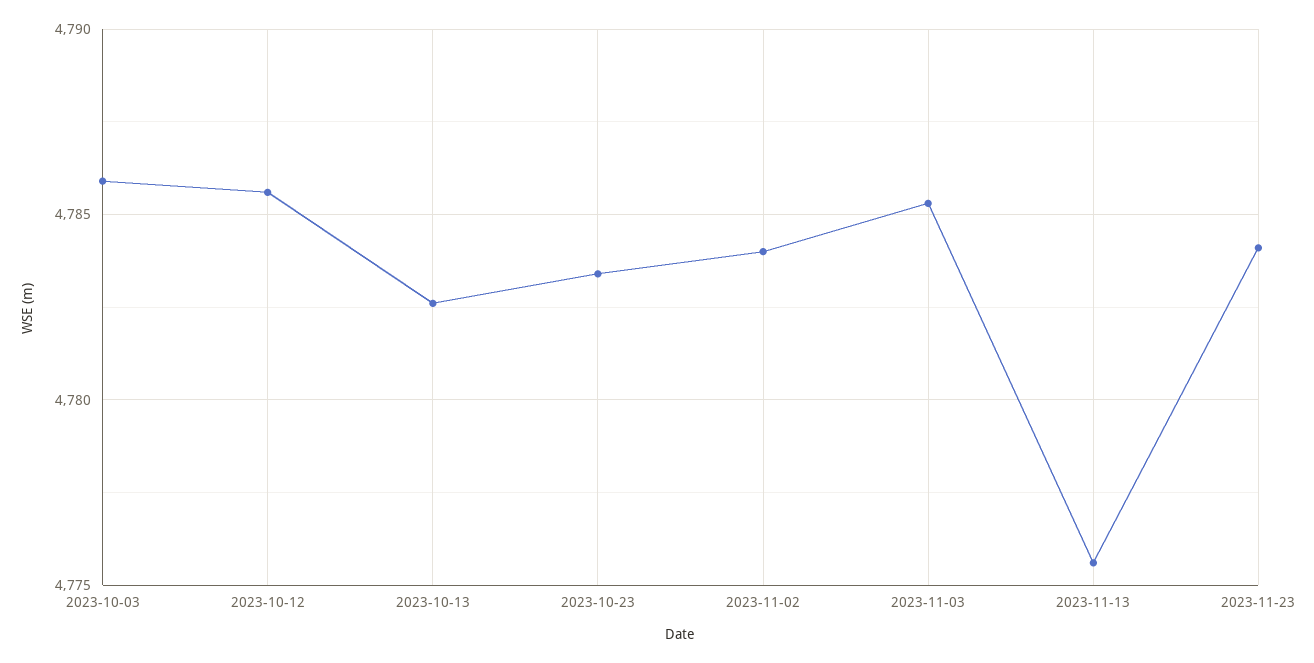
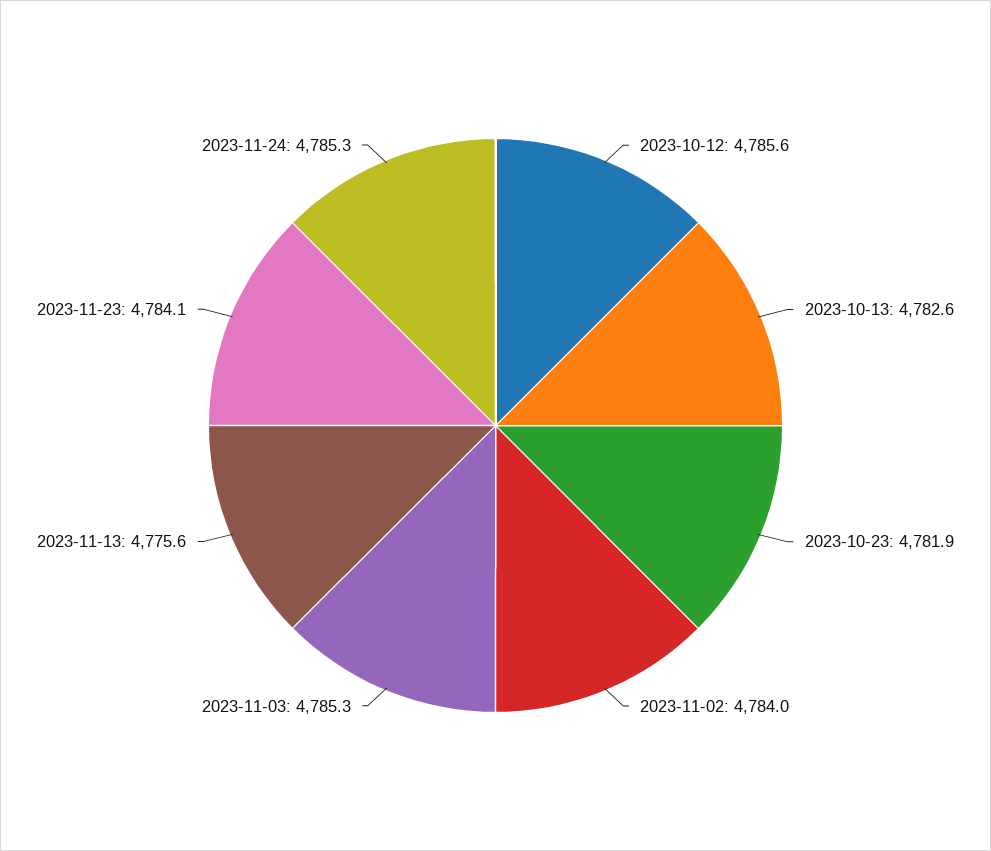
2023-10-03: 4786 -> none
2023-10-23: 4783.5 -> 4781.9
2023-11-24: none -> 4785.3

